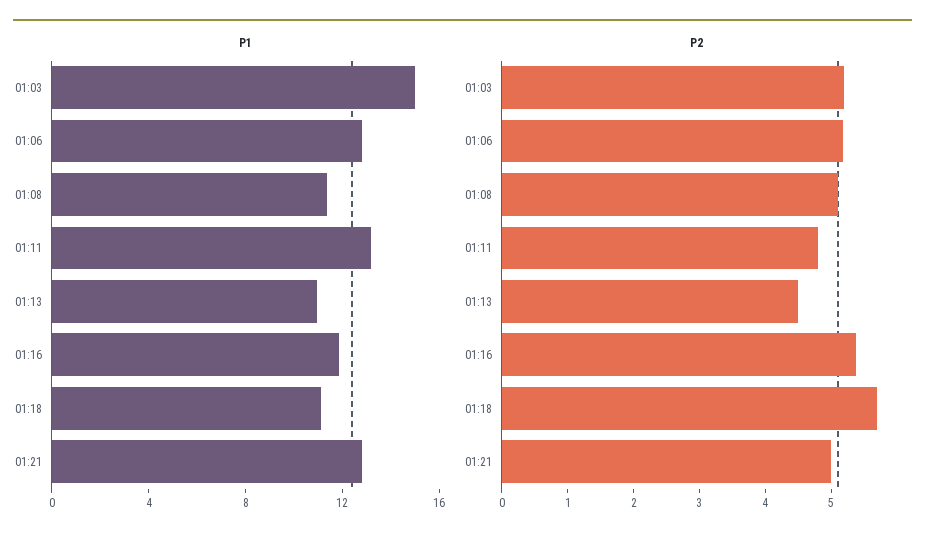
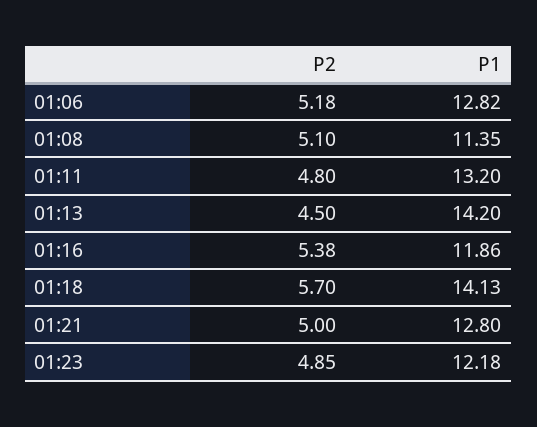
P1, 01:03: 15 -> none
P1, 01:13: 11 -> 14.2
P1, 01:18: 11 -> 14.13
P2, 01:03: 5.2 -> none
P2, 01:23: none -> 4.85
P1, 01:23: none -> 12.18

